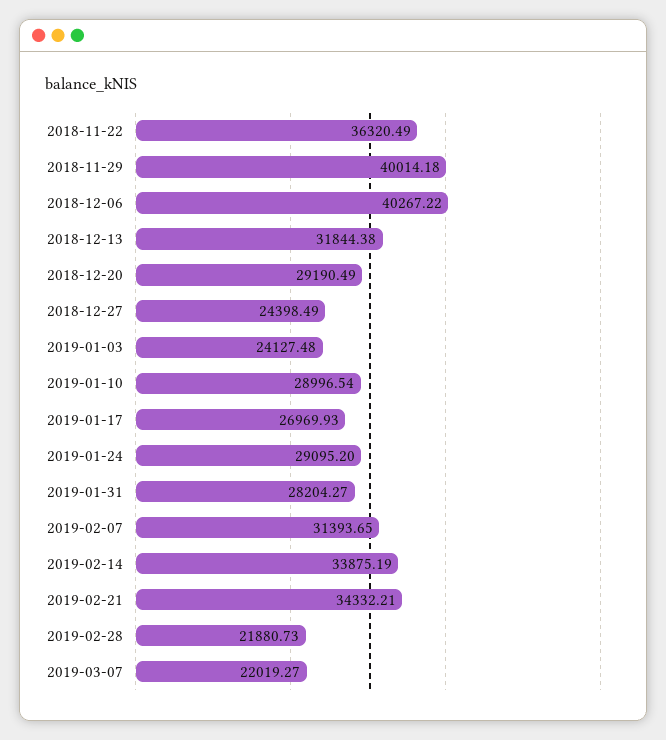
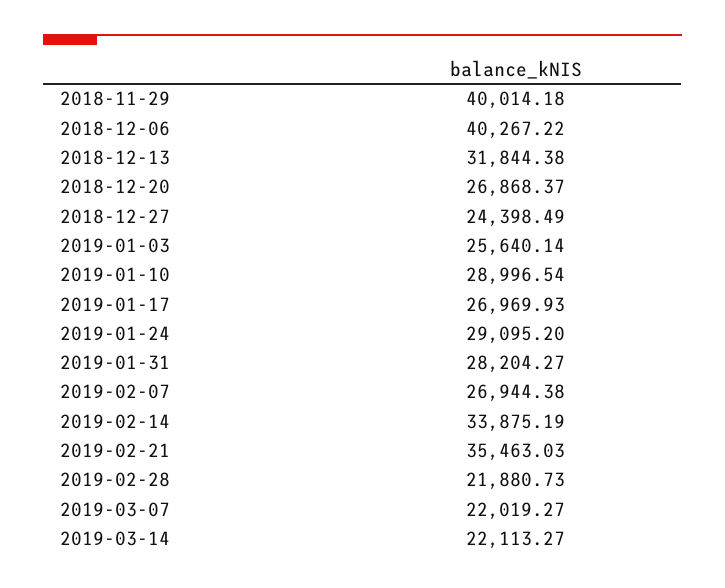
2018-11-22: 36320.49 -> none
2018-12-20: 29190.49 -> 26868.37
2019-01-03: 24127.48 -> 25640.14
2019-02-07: 31393.65 -> 26944.38
2019-02-21: 34332.21 -> 35463.03
2019-03-14: none -> 22113.27

